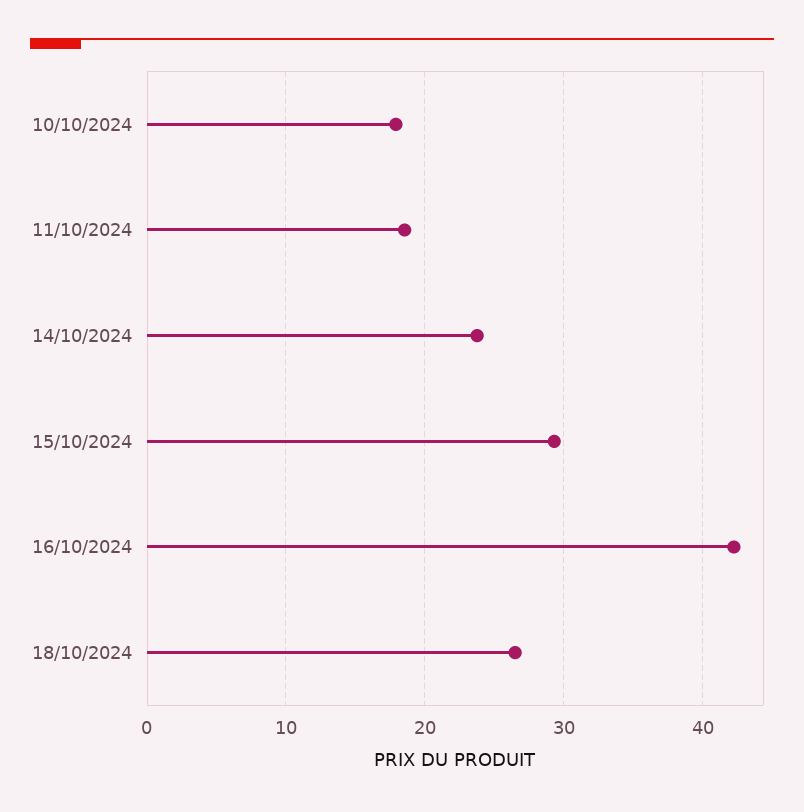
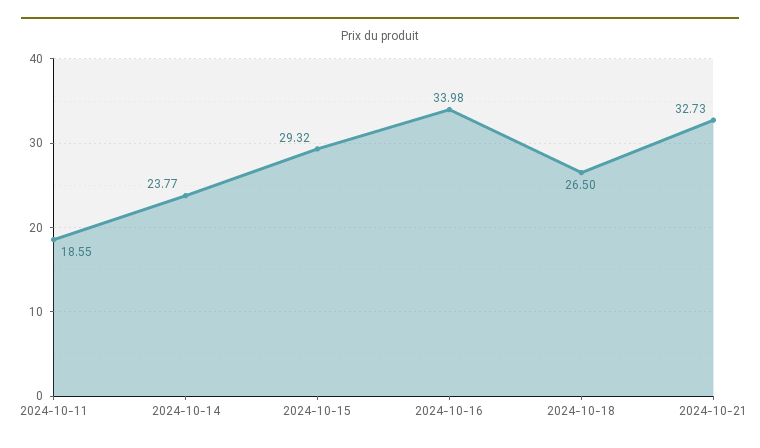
10/10/2024: 18 -> none
16/10/2024: 42 -> 33.98
2024-10-21: none -> 32.73

